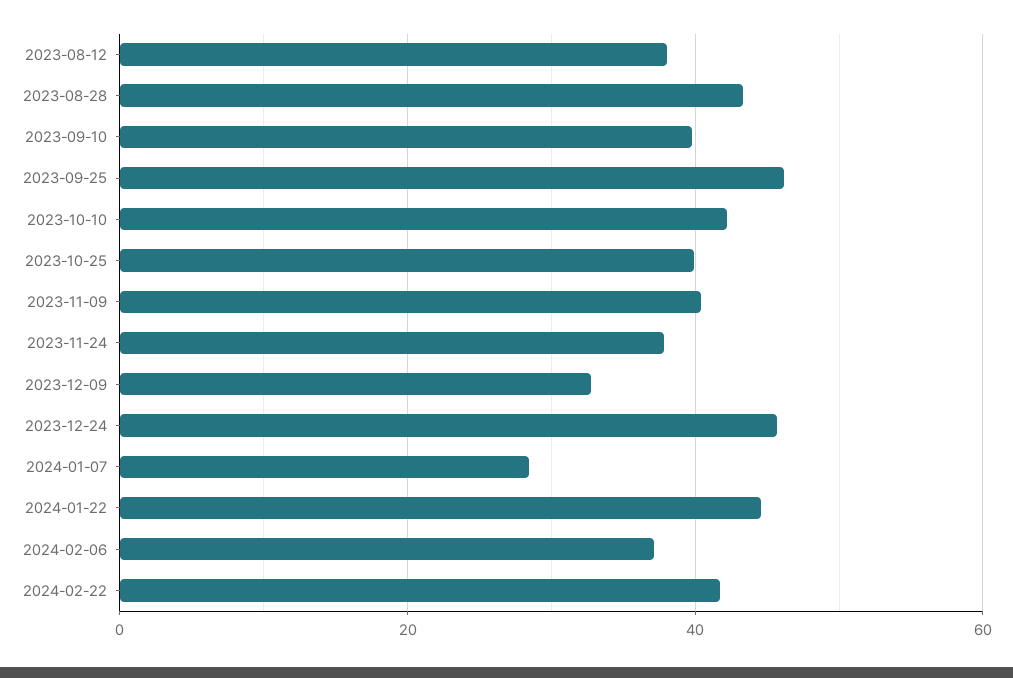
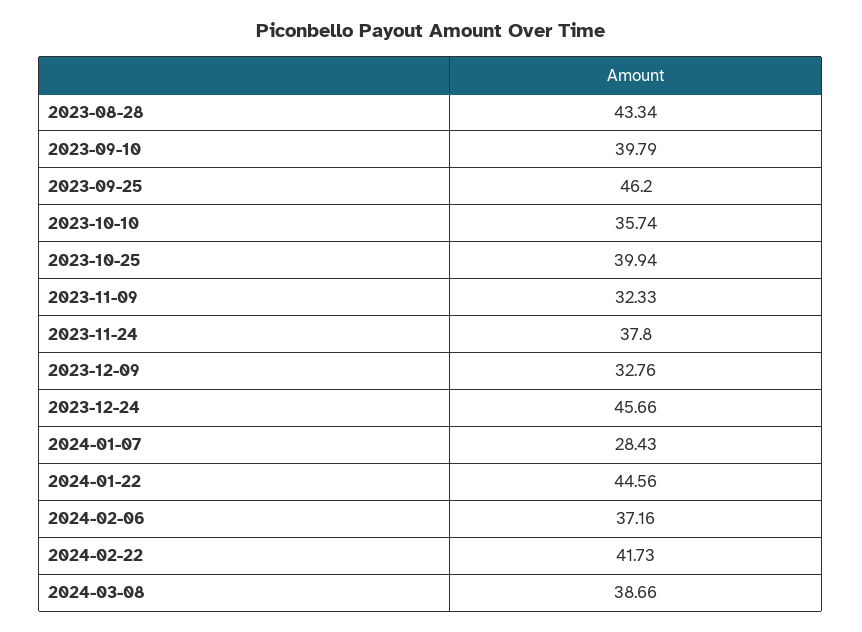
2023-08-12: 38 -> none
2023-10-10: 42 -> 35.74
2023-11-09: 40 -> 32.33
2024-03-08: none -> 38.66

